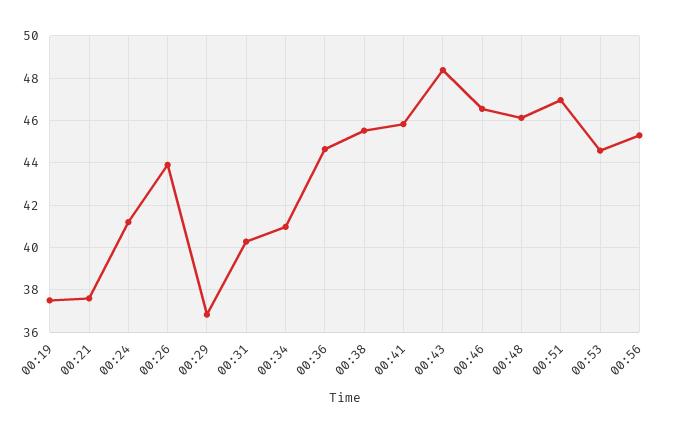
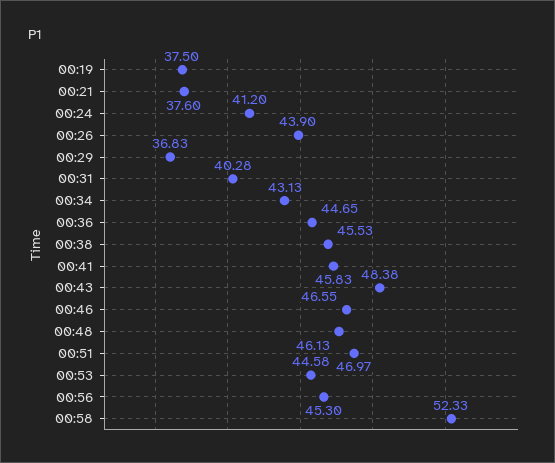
00:34: 41 -> 43.13
00:58: none -> 52.33

